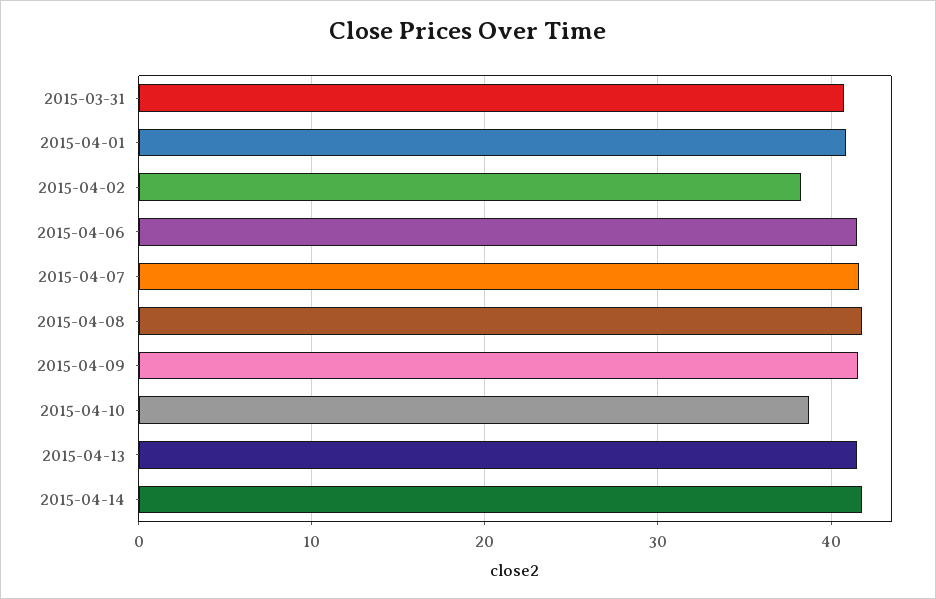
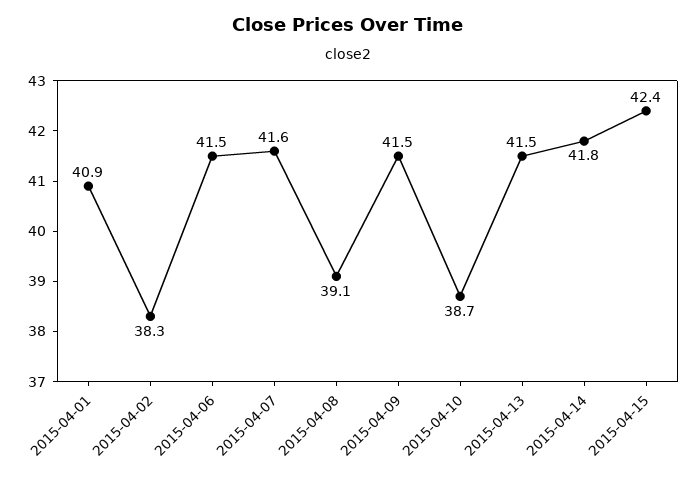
2015-03-31: 41 -> none
2015-04-08: 42 -> 39.1
2015-04-15: none -> 42.4

